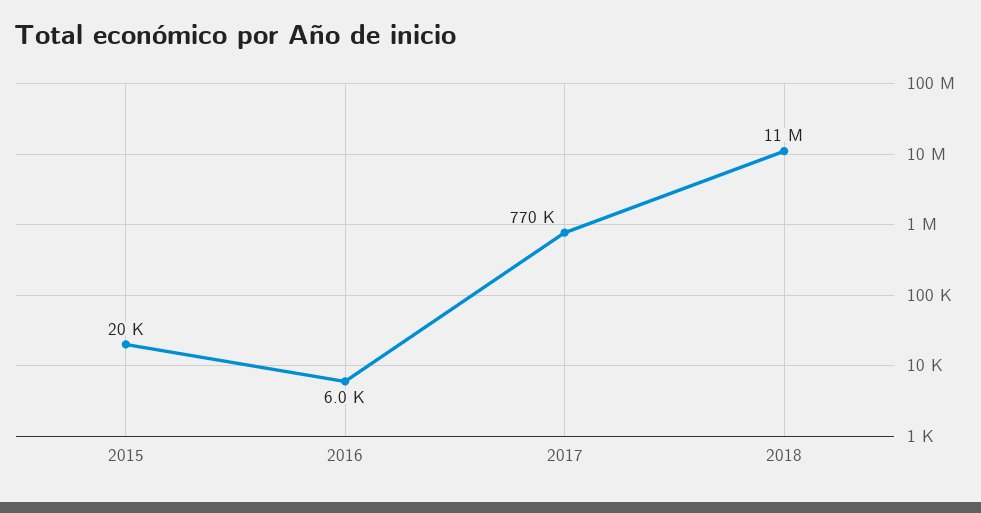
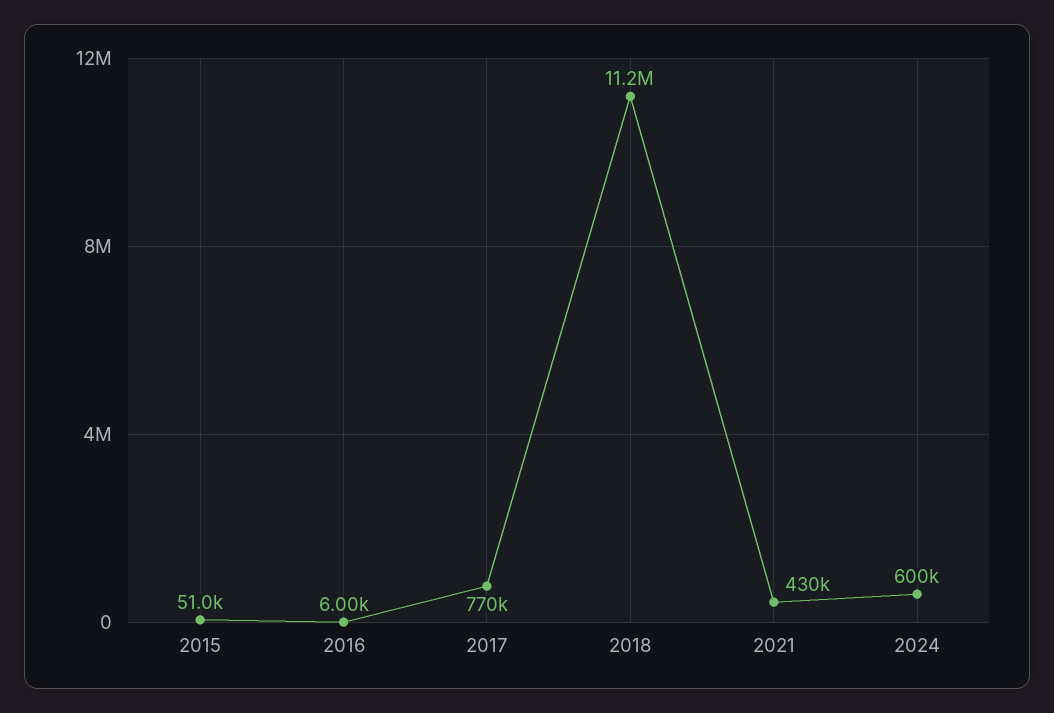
2015: 20000 -> 51000
2021: none -> 430000
2024: none -> 600000

